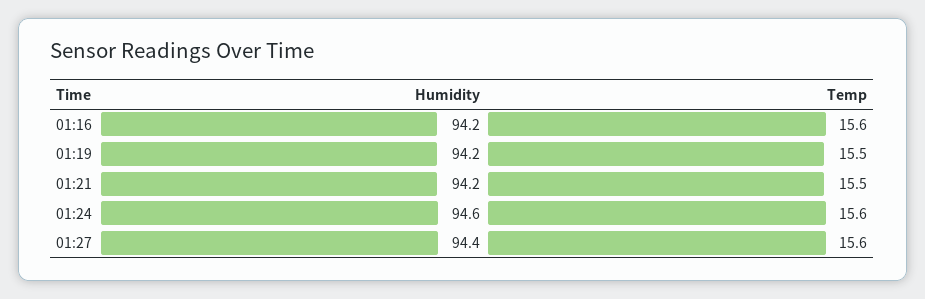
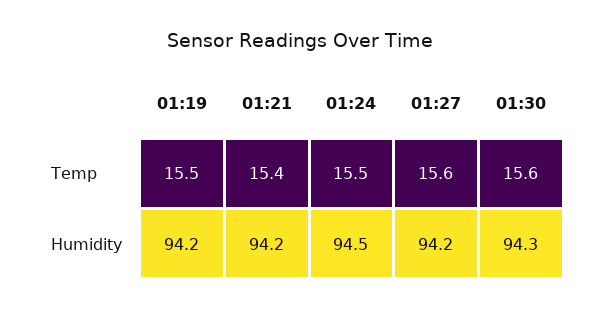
Humidity, 01:16: 94.2 -> none
Temp, 01:16: 15.6 -> none
Temp, 01:21: 15.5 -> 15.4
Humidity, 01:24: 94.6 -> 94.5
Temp, 01:24: 15.6 -> 15.5
Humidity, 01:27: 94.4 -> 94.2
Temp, 01:30: none -> 15.6
Humidity, 01:30: none -> 94.3

